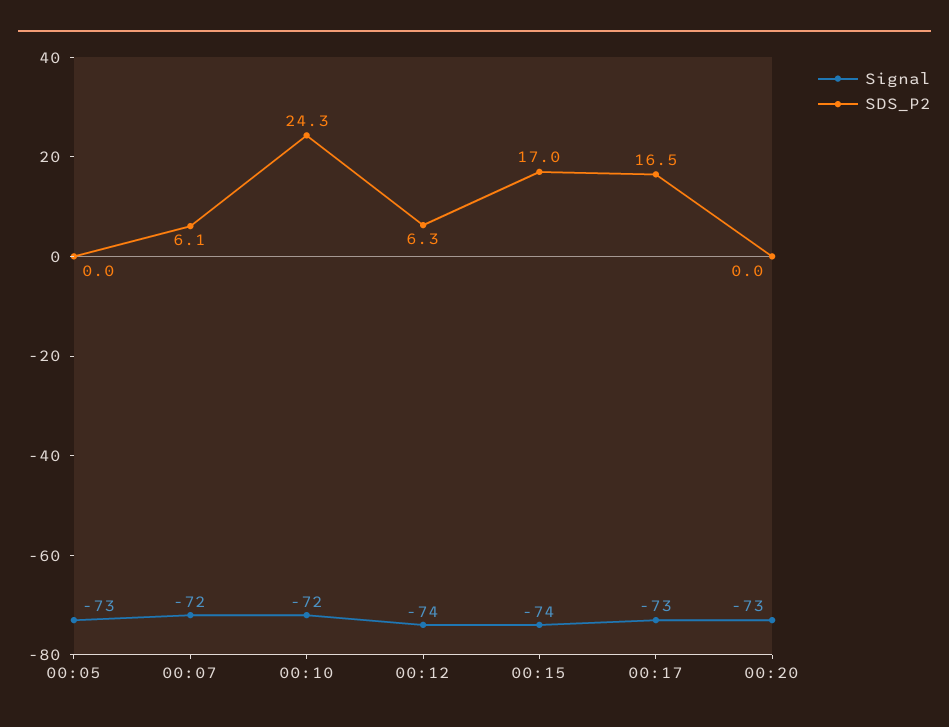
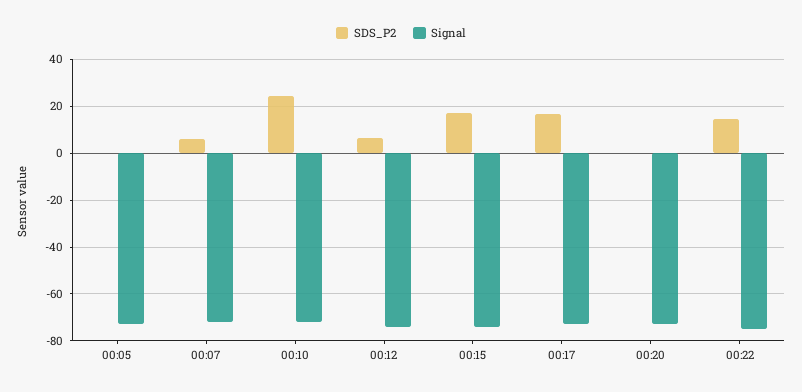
SDS_P2, 00:22: none -> 15
Signal, 00:22: none -> -75

